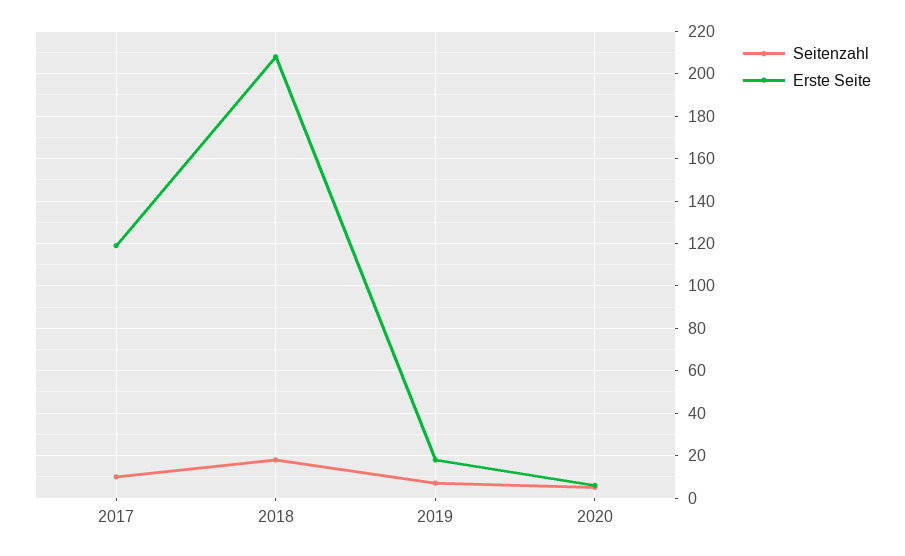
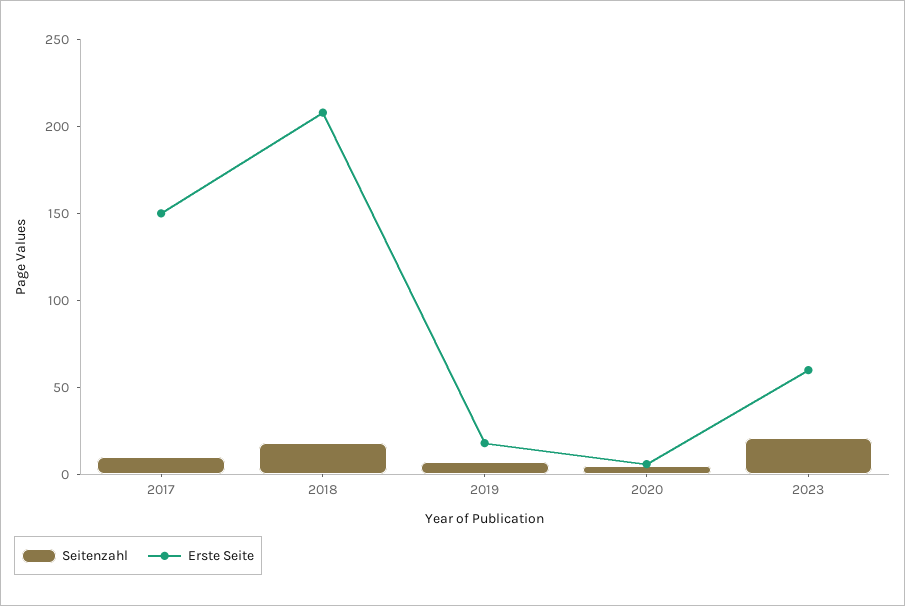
Erste Seite, 2017: 120 -> 150
Seitenzahl, 2023: none -> 20
Erste Seite, 2023: none -> 60

